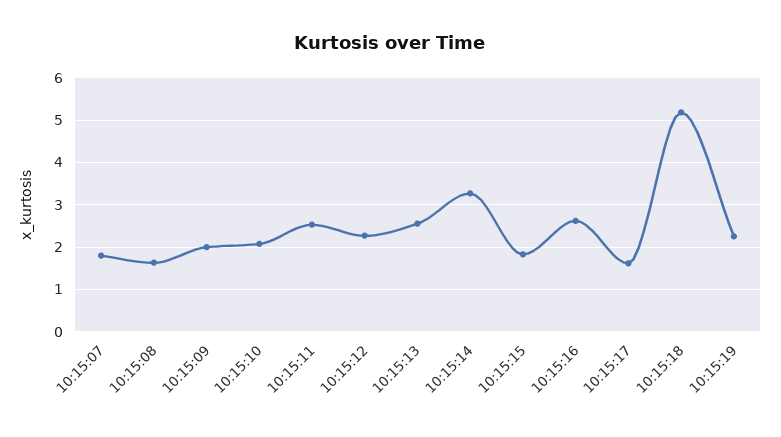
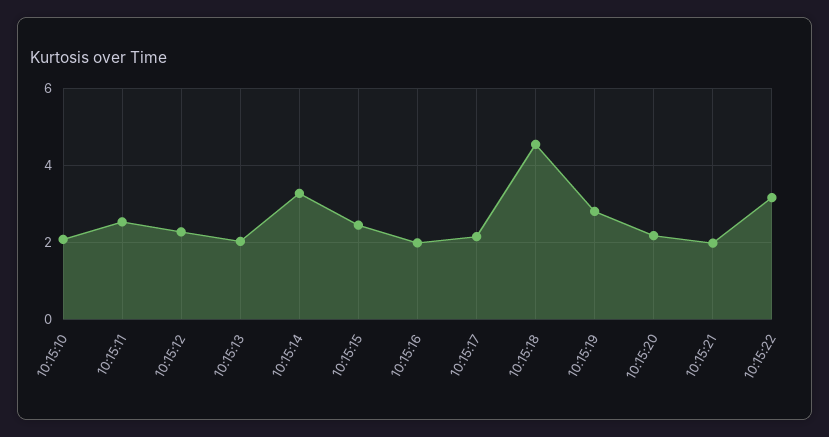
10:15:07: 1.8 -> none
10:15:08: 1.6 -> none
10:15:09: 2 -> none
10:15:13: 2.6 -> 2
10:15:15: 1.8 -> 2.4
10:15:16: 2.6 -> 2
10:15:17: 1.6 -> 2.2
10:15:18: 5.2 -> 4.6
10:15:19: 2.2 -> 2.8
10:15:20: none -> 2.2
10:15:21: none -> 2
10:15:22: none -> 3.2

